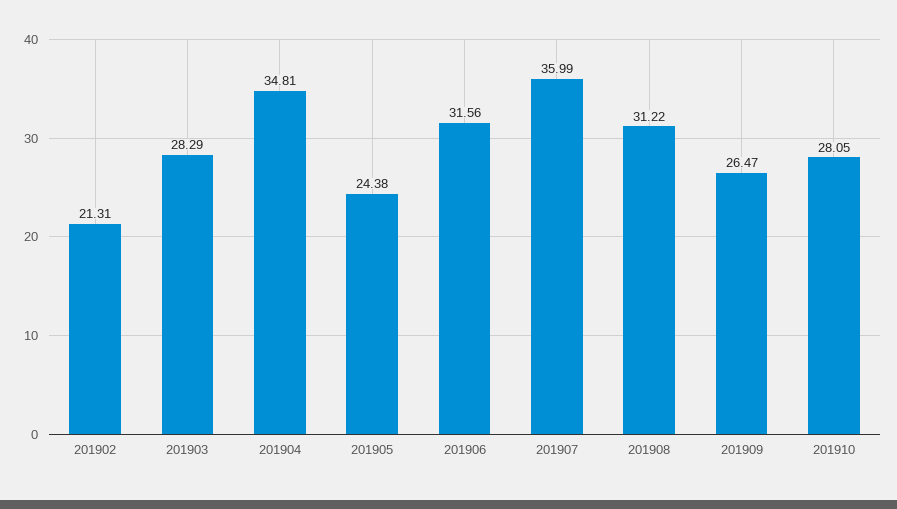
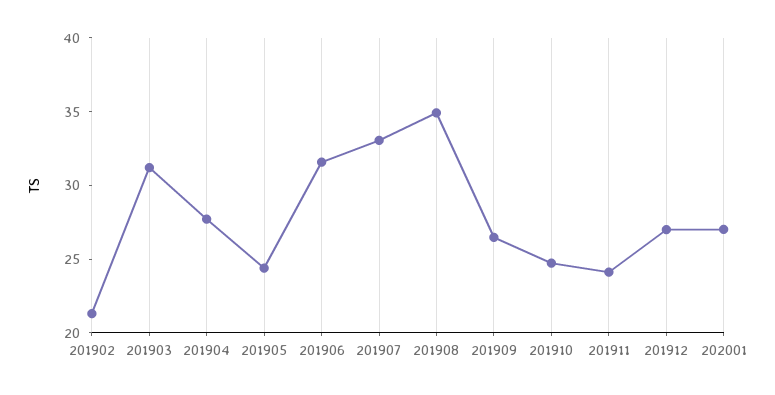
201903: 28.29 -> 31
201904: 34.81 -> 28
201907: 35.99 -> 33
201908: 31.22 -> 35
201910: 28.05 -> 25
201911: none -> 24
201912: none -> 27
202001: none -> 27

